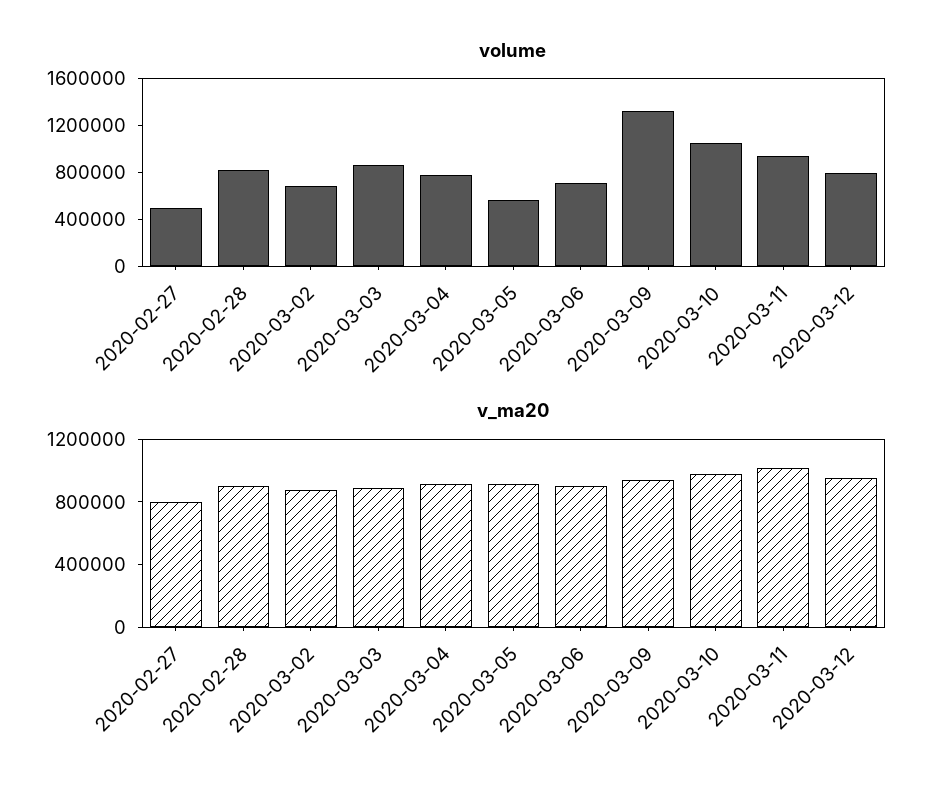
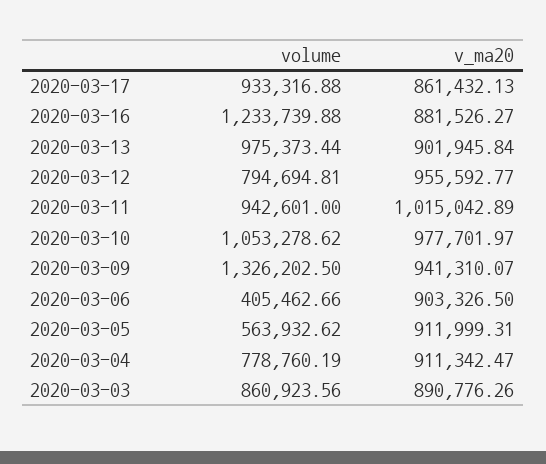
volume, 2020-02-27: 500000 -> none
volume, 2020-02-28: 800000 -> none
volume, 2020-03-02: 700000 -> none
volume, 2020-03-06: 700000 -> 405462.66
v_ma20, 2020-02-27: 800000 -> none
v_ma20, 2020-02-28: 900000 -> none
v_ma20, 2020-03-02: 900000 -> none
volume, 2020-03-17: none -> 933316.88
v_ma20, 2020-03-17: none -> 861432.13
volume, 2020-03-16: none -> 1233739.88
v_ma20, 2020-03-16: none -> 881526.27
volume, 2020-03-13: none -> 975373.44
v_ma20, 2020-03-13: none -> 901945.84

